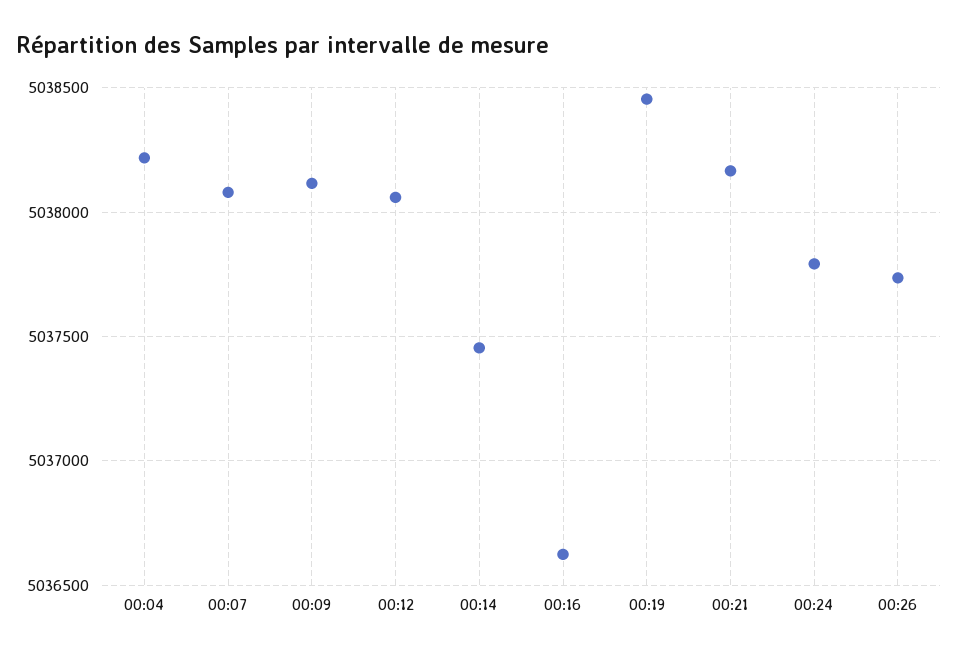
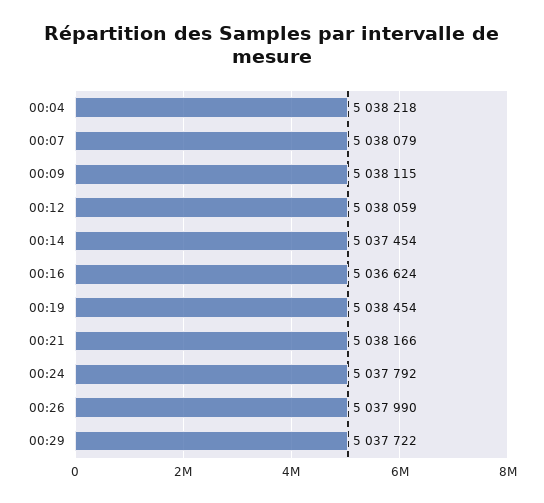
00:26: 5037750 -> 5037990
00:29: none -> 5037722

